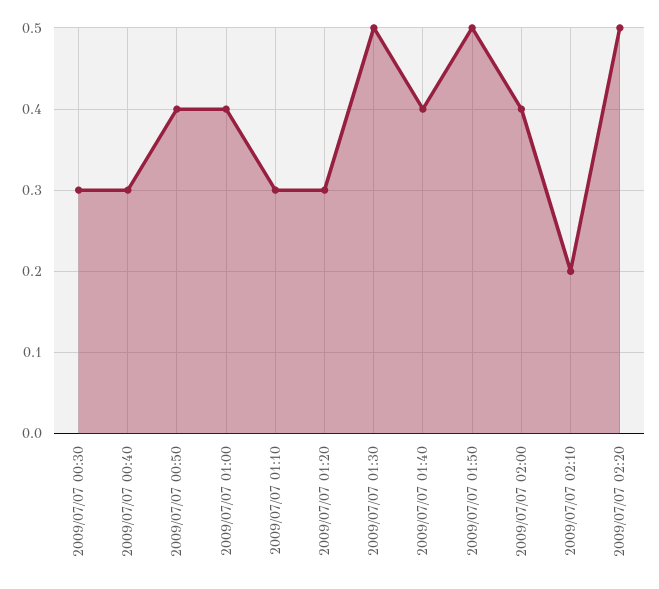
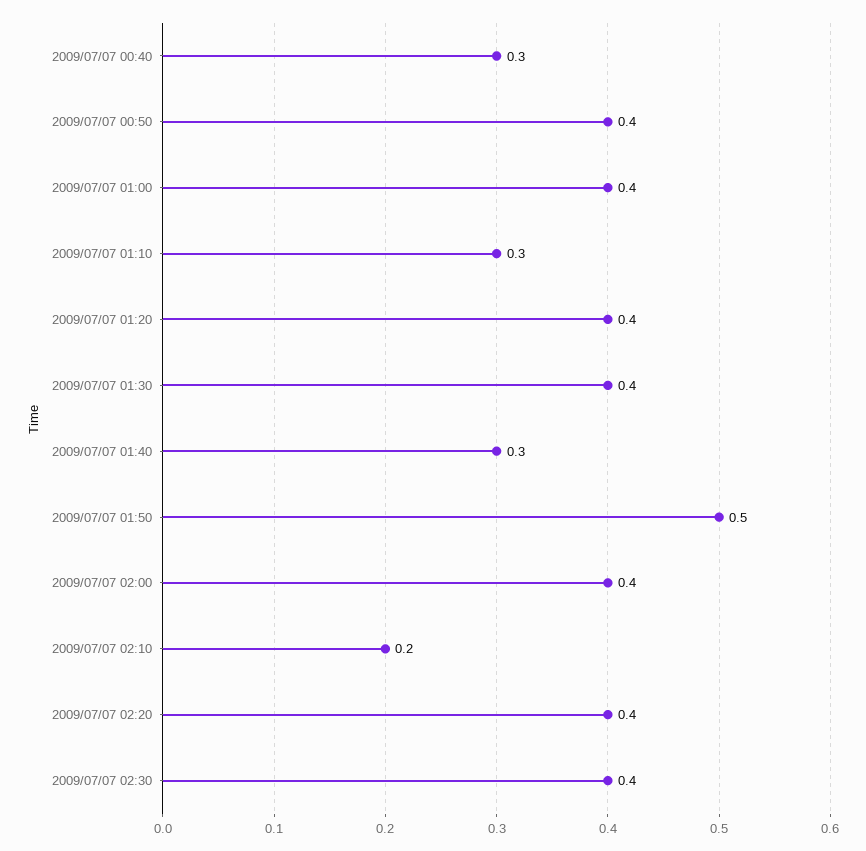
2009/07/07 00:30: 0.3 -> none
2009/07/07 01:20: 0.3 -> 0.4
2009/07/07 01:30: 0.5 -> 0.4
2009/07/07 01:40: 0.4 -> 0.3
2009/07/07 02:20: 0.5 -> 0.4
2009/07/07 02:30: none -> 0.4

